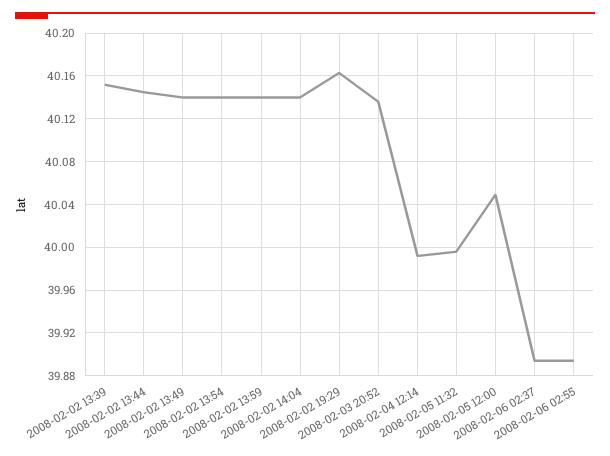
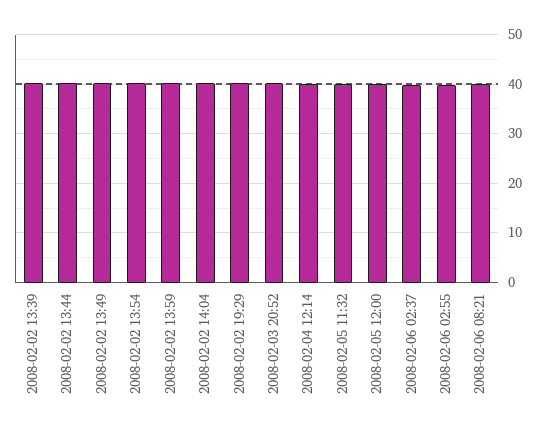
2008-02-06 08:21: none -> 40

